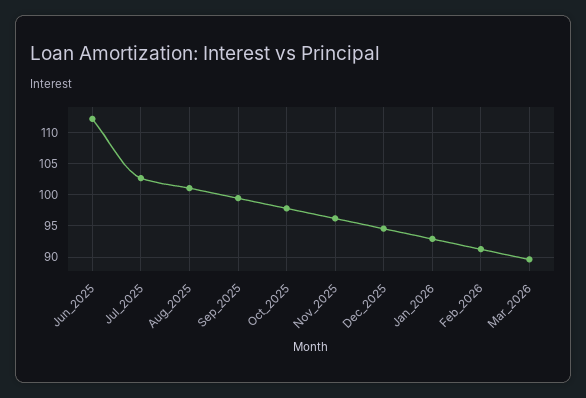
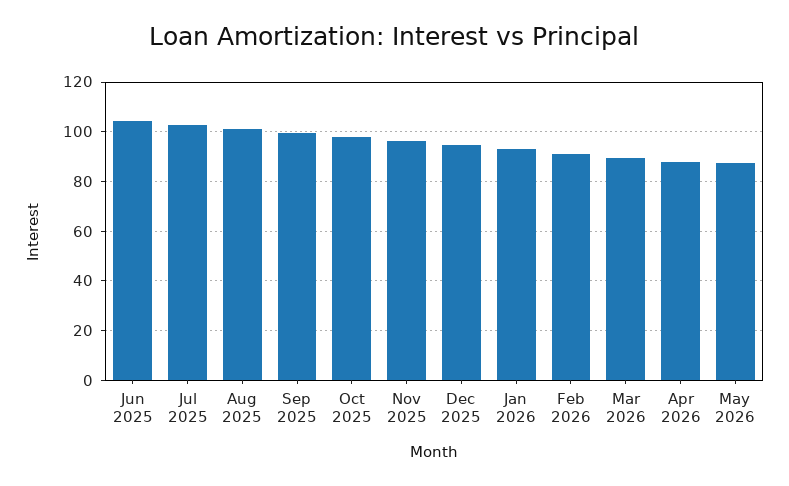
Jun_2025: 112 -> 105
Apr 2026: none -> 87.5
May 2026: none -> 87.5

